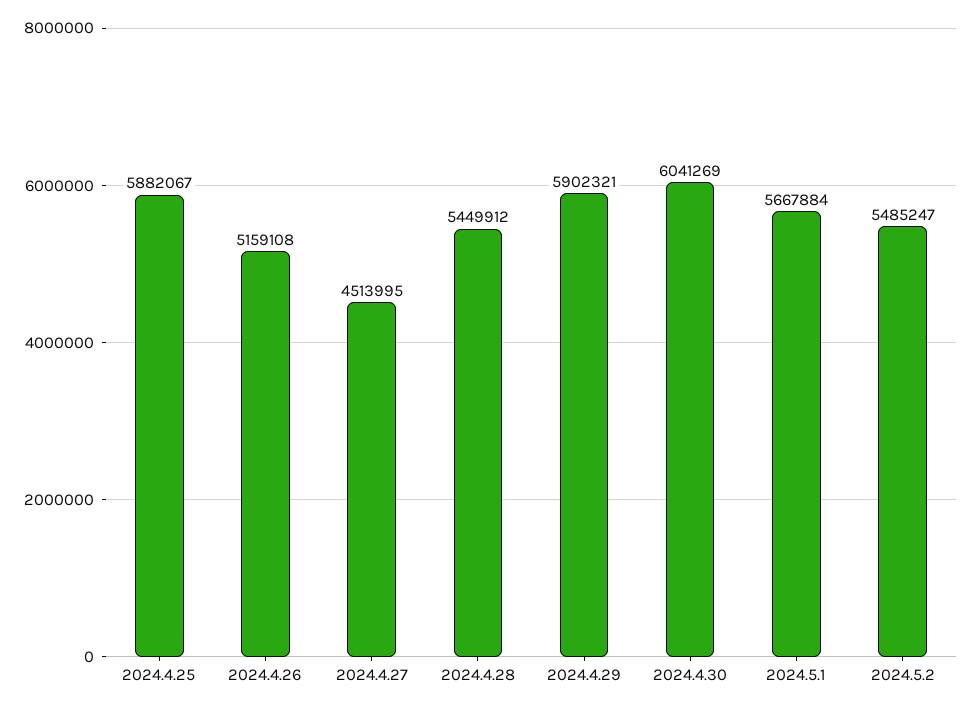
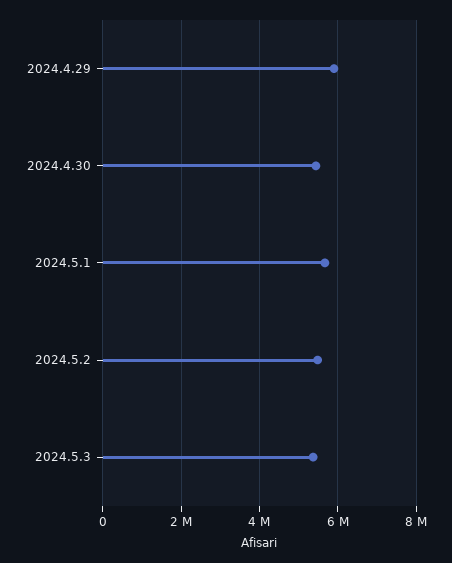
2024.4.25: 5882067 -> none
2024.4.26: 5159108 -> none
2024.4.27: 4513995 -> none
2024.4.28: 5449912 -> none
2024.4.30: 6041269 -> 5400000
2024.5.3: none -> 5400000

